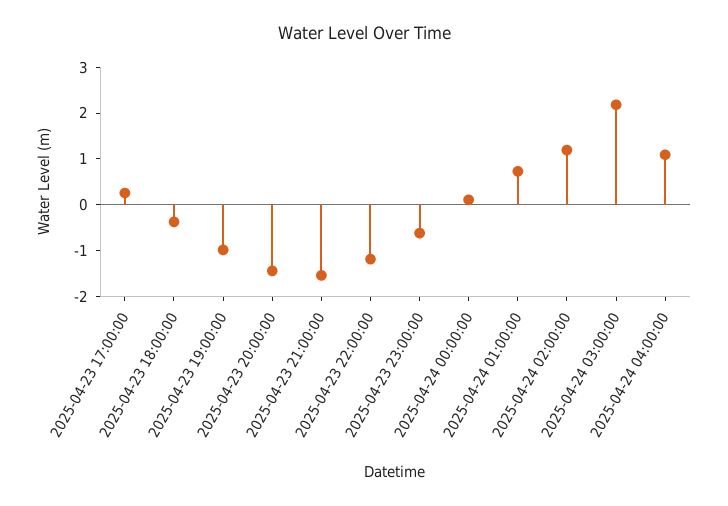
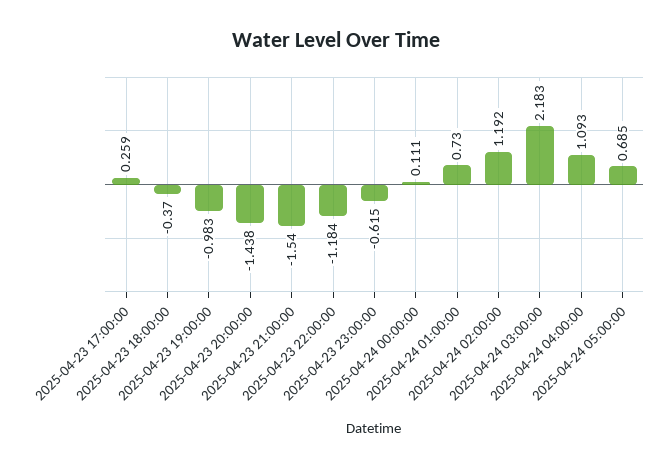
2025-04-24 05:00:00: none -> 0.685

